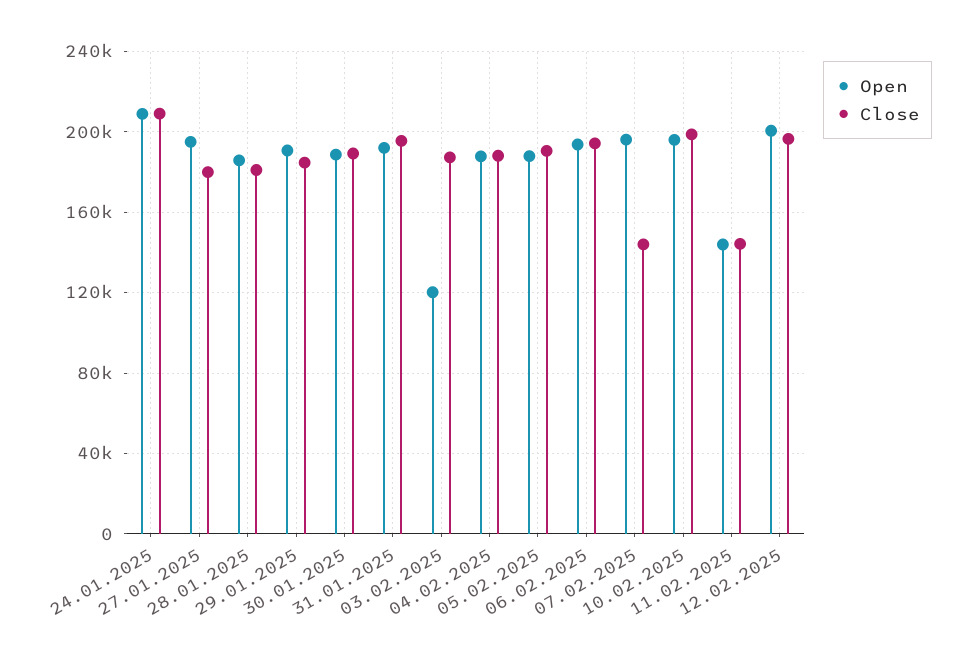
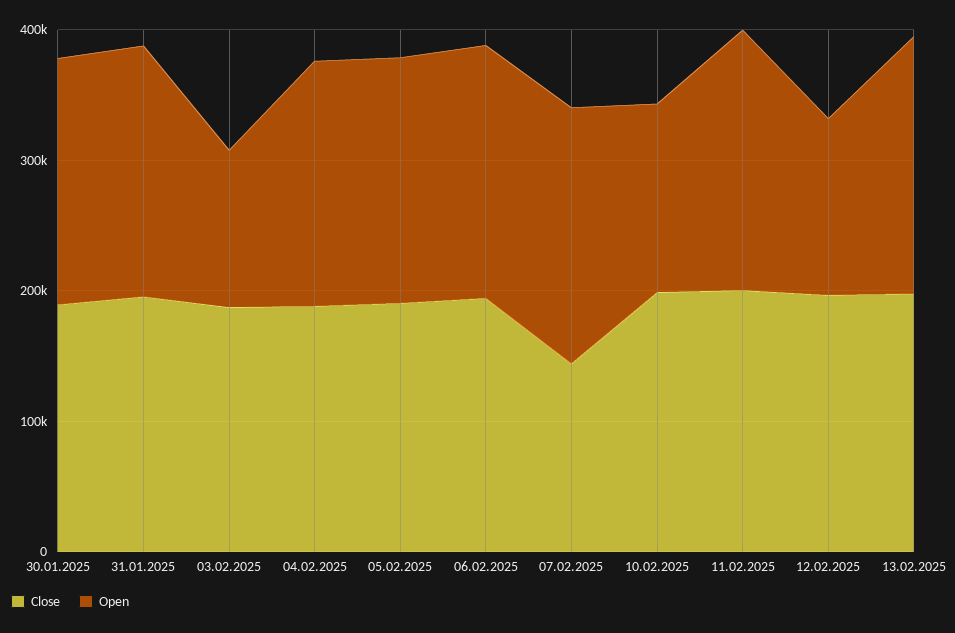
Open, 24.01.2025: 210000 -> none
Close, 24.01.2025: 210000 -> none
Open, 27.01.2025: 195000 -> none
Close, 27.01.2025: 180000 -> none
Open, 28.01.2025: 185000 -> none
Close, 28.01.2025: 180000 -> none
Open, 29.01.2025: 190000 -> none
Close, 29.01.2025: 185000 -> none
Open, 10.02.2025: 195000 -> 140000
Open, 11.02.2025: 145000 -> 200000
Close, 11.02.2025: 145000 -> 200000
Open, 12.02.2025: 200000 -> 140000
Close, 13.02.2025: none -> 200000
Open, 13.02.2025: none -> 200000

